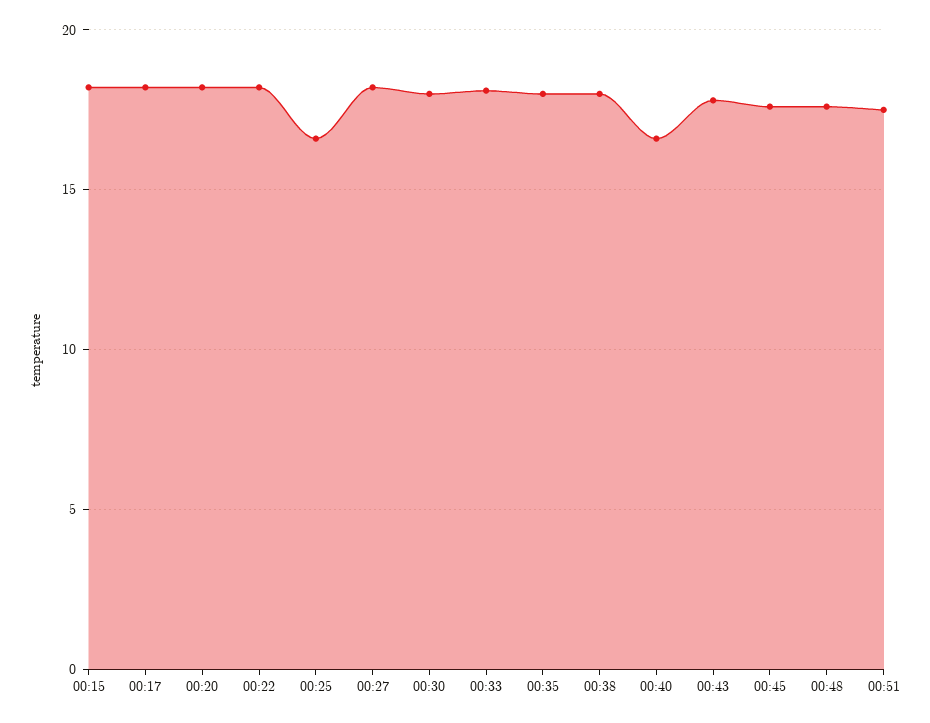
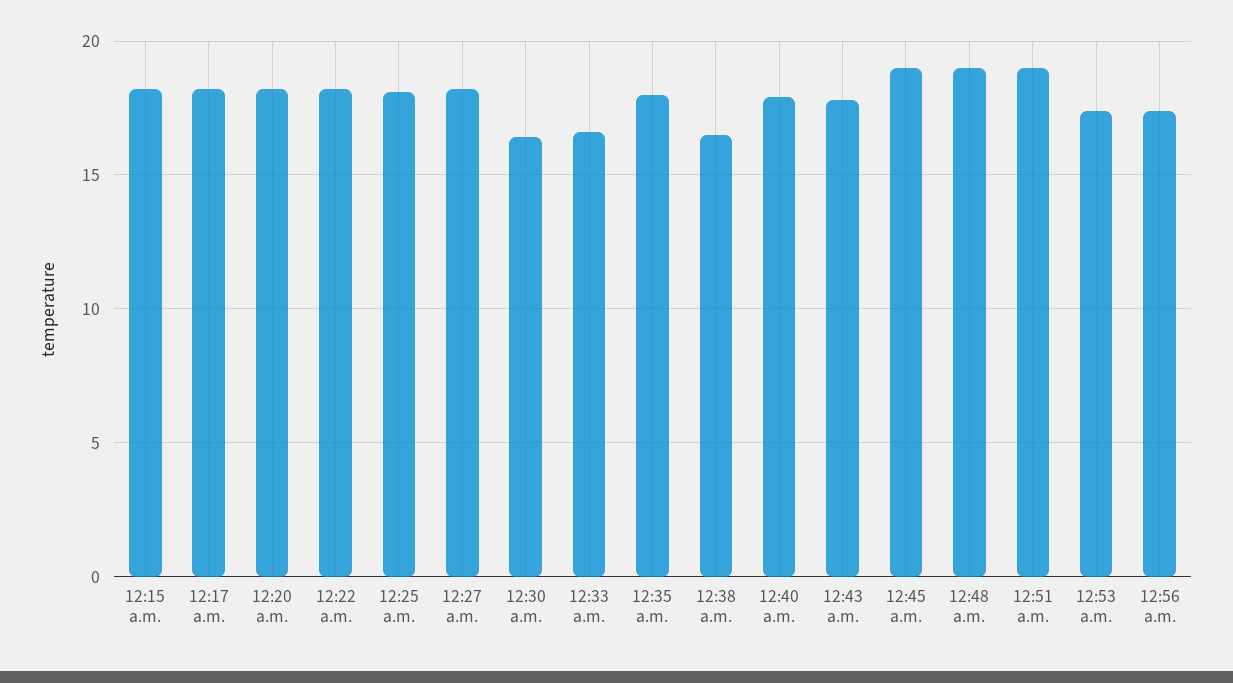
00:25: 16.5 -> 18
00:30: 18 -> 16.5
00:33: 18 -> 16.5
00:38: 18 -> 16.5
00:40: 16.5 -> 18
00:45: 17.5 -> 19
00:48: 17.5 -> 19
00:51: 17.5 -> 19
12:53 a.m.: none -> 17.5
12:56 a.m.: none -> 17.5

